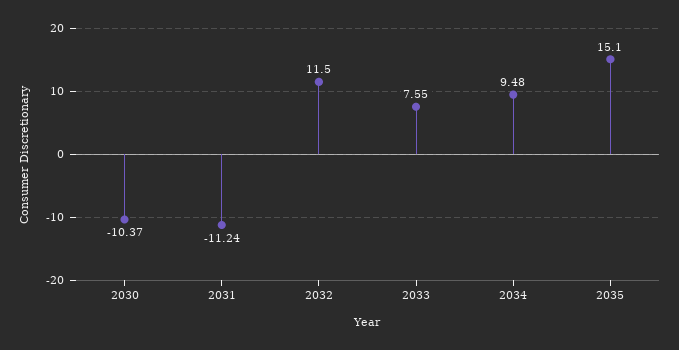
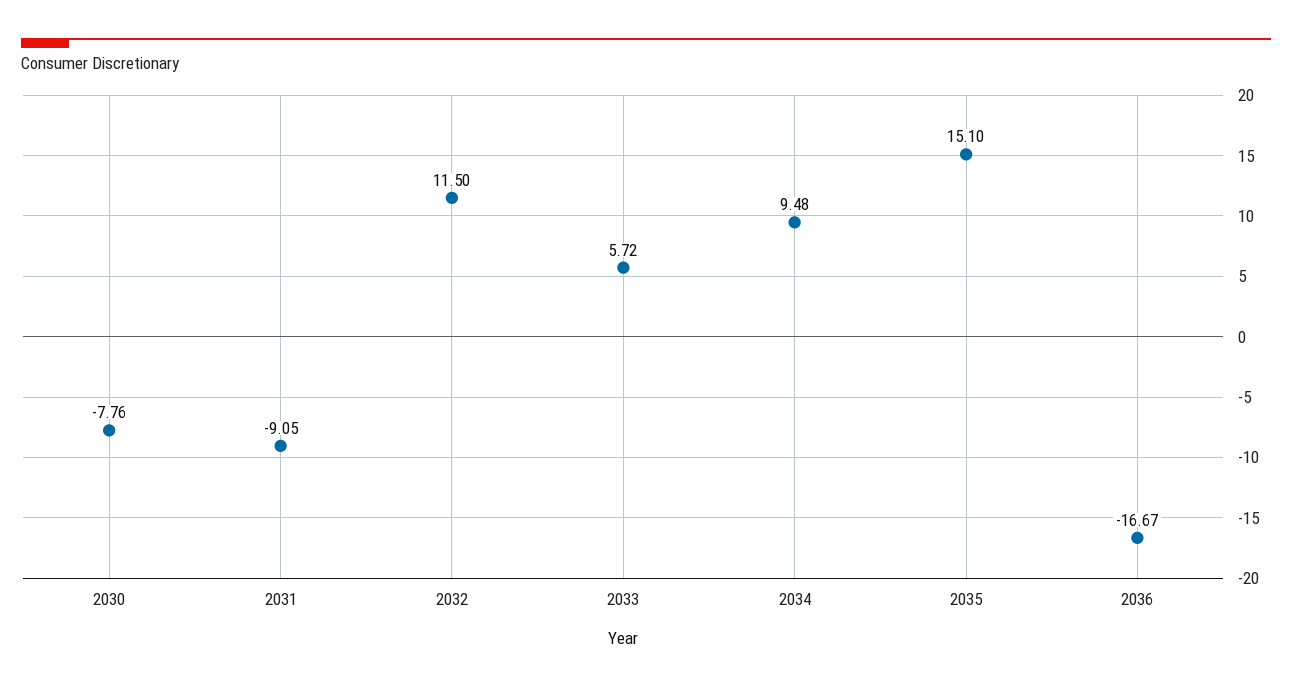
2030: -10.37 -> -7.76
2031: -11.24 -> -9.05
2033: 7.55 -> 5.72
2036: none -> -16.67

